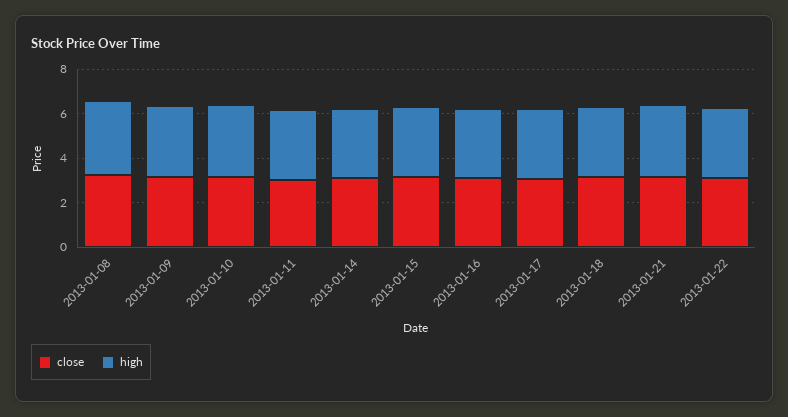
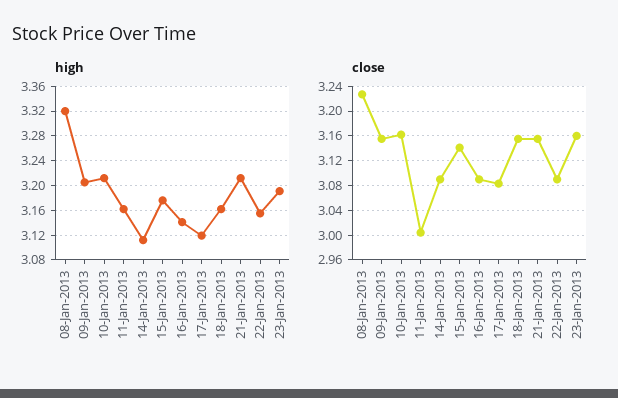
high, 23-Jan-2013: none -> 3.19
close, 23-Jan-2013: none -> 3.16

